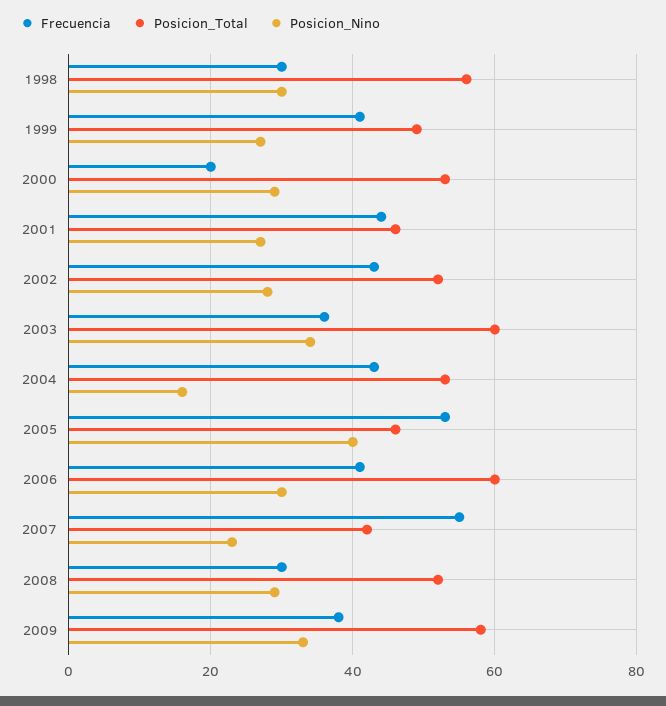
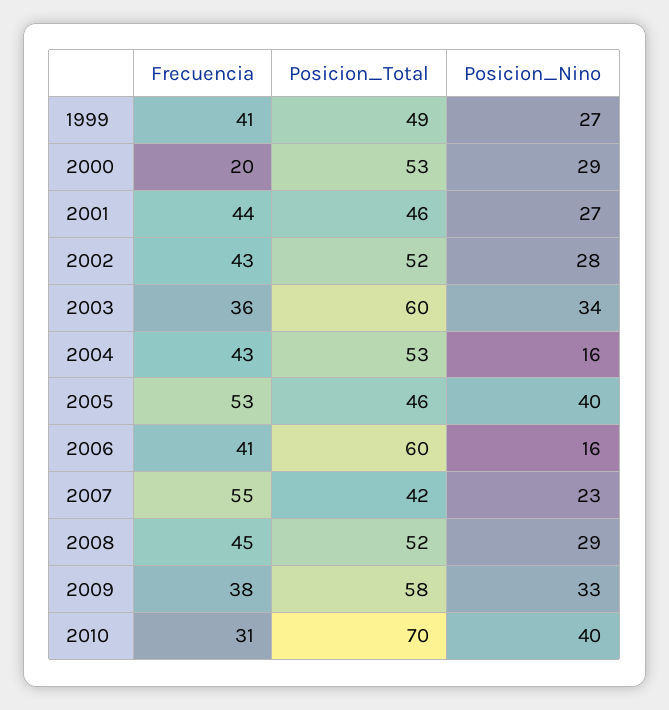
Frecuencia, 1998: 30 -> none
Posicion_Total, 1998: 55 -> none
Posicion_Nino, 1998: 30 -> none
Posicion_Nino, 2006: 30 -> 16
Frecuencia, 2008: 30 -> 45
Frecuencia, 2010: none -> 31
Posicion_Total, 2010: none -> 70
Posicion_Nino, 2010: none -> 40

